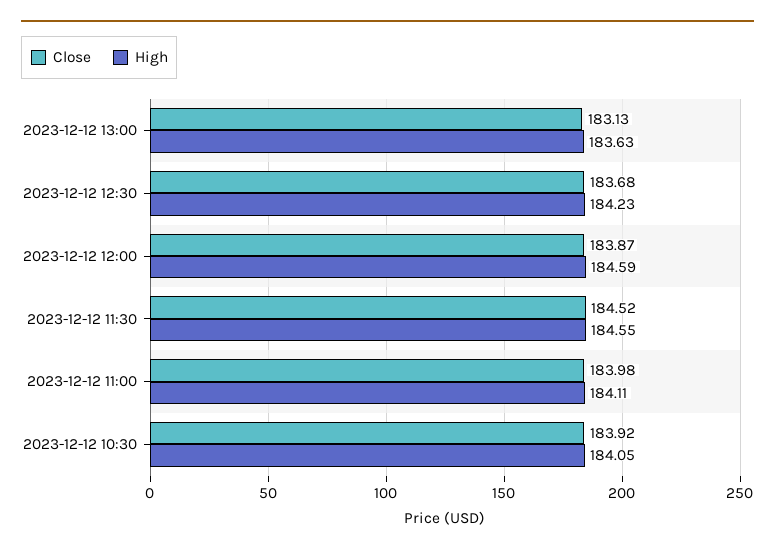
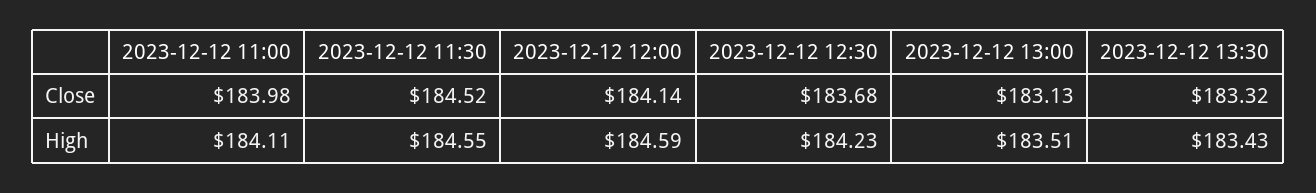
High, 2023-12-12 13:00: 183.63 -> 183.51
Close, 2023-12-12 12:00: 183.87 -> 184.14
Close, 2023-12-12 10:30: 183.92 -> none
High, 2023-12-12 10:30: 184.05 -> none
Close, 2023-12-12 13:30: none -> 183.32
High, 2023-12-12 13:30: none -> 183.43

